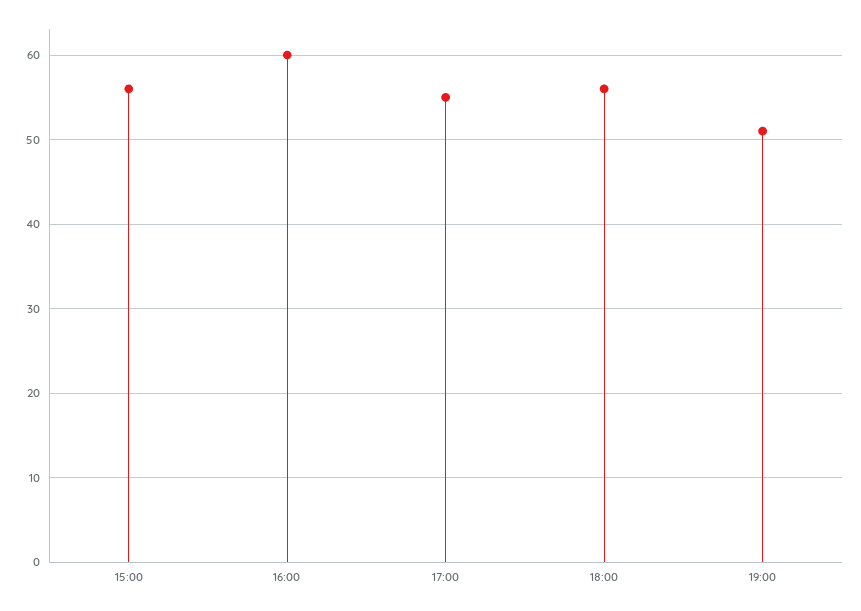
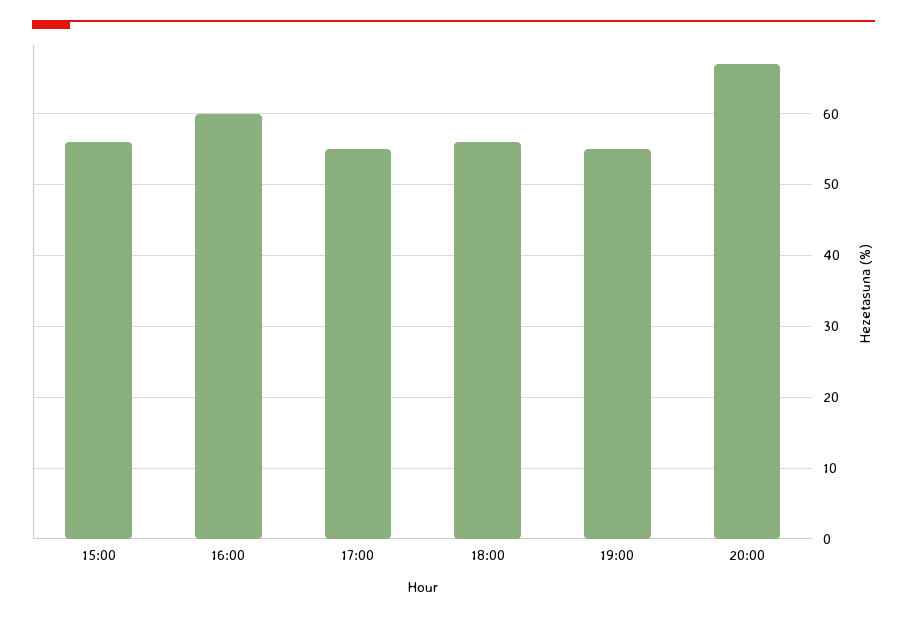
19:00: 51 -> 55
20:00: none -> 67

